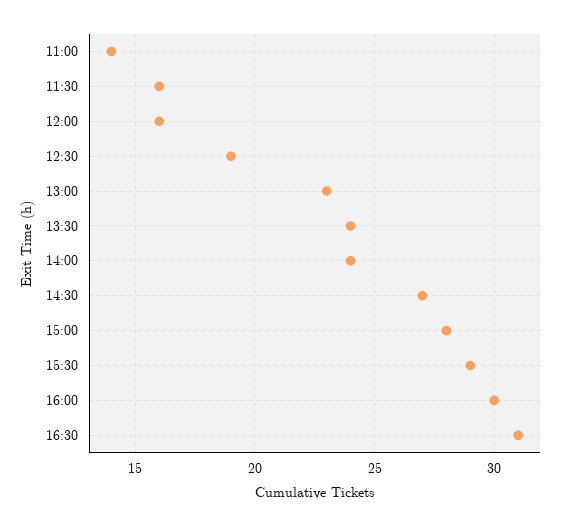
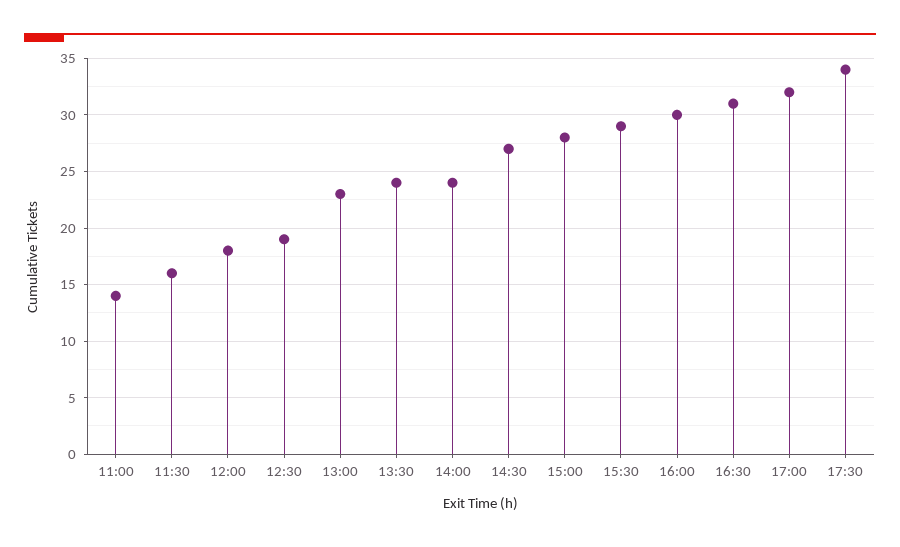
12:00: 16 -> 18
17:00: none -> 32
17:30: none -> 34

